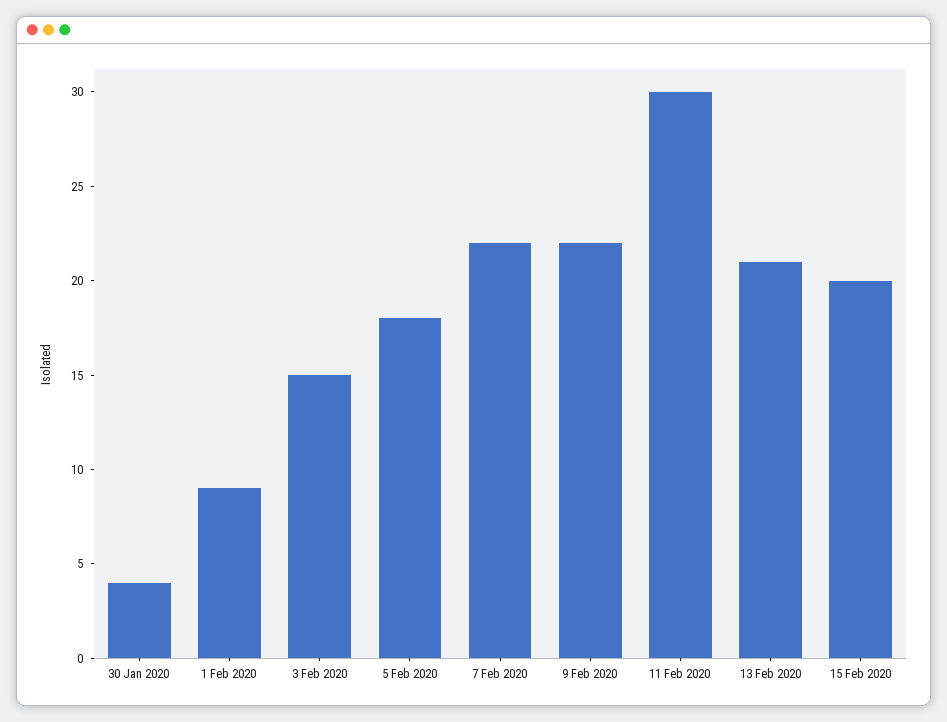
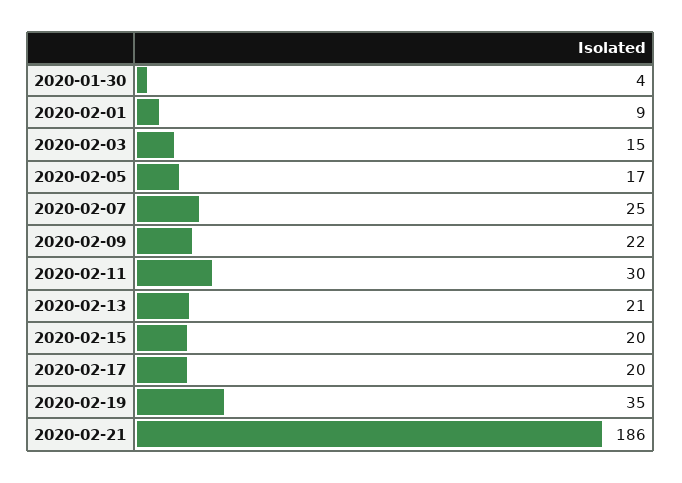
5 Feb 2020: 18 -> 17
7 Feb 2020: 22 -> 25
2020-02-17: none -> 20
2020-02-19: none -> 35
2020-02-21: none -> 186

